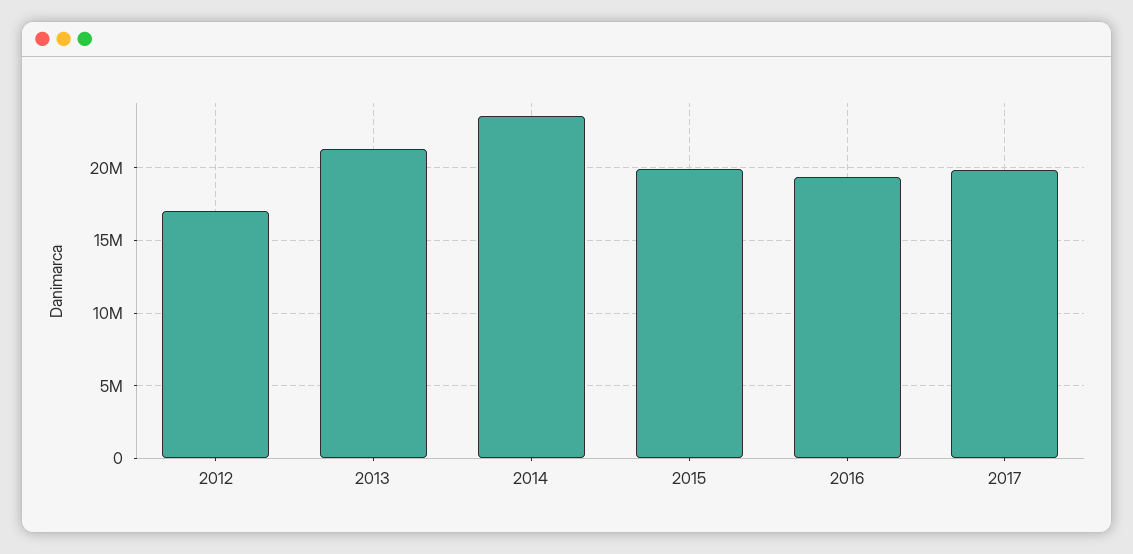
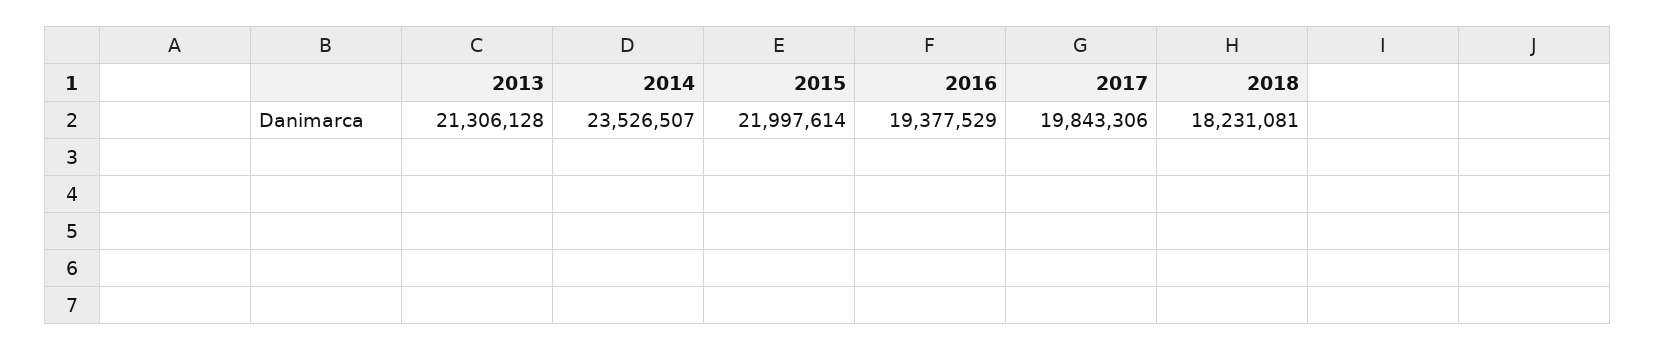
2012: 17000000 -> none
2015: 20000000 -> 21997614
2018: none -> 18231081

